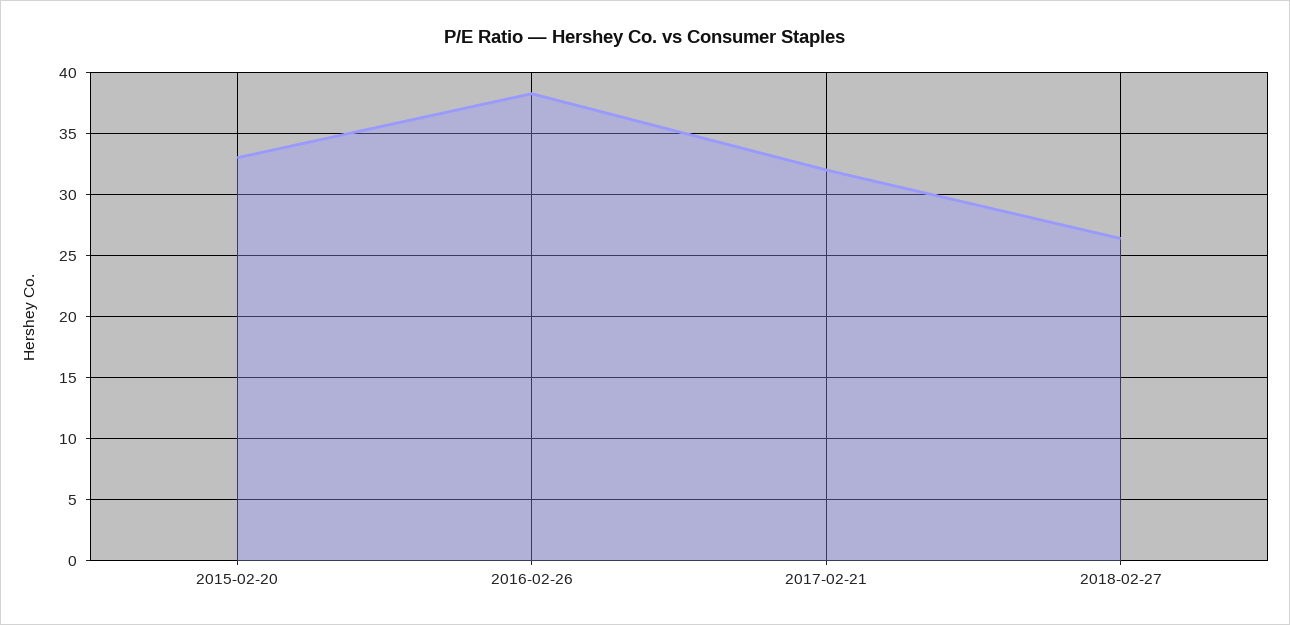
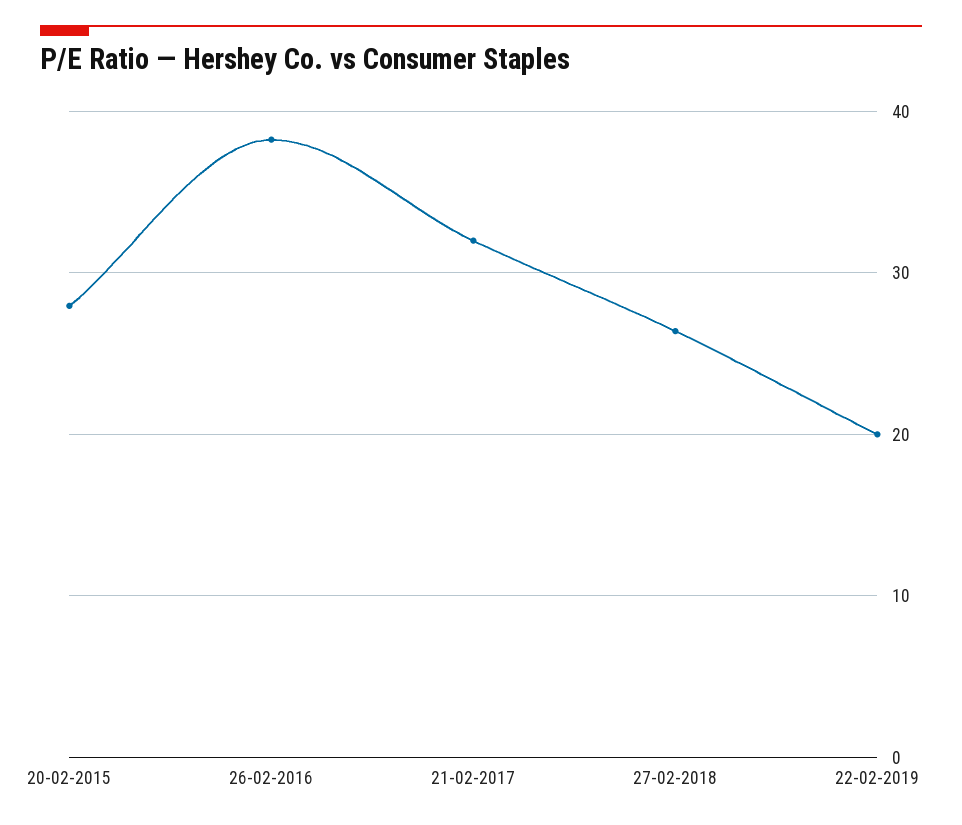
2015-02-20: 33 -> 28
22-02-2019: none -> 20

